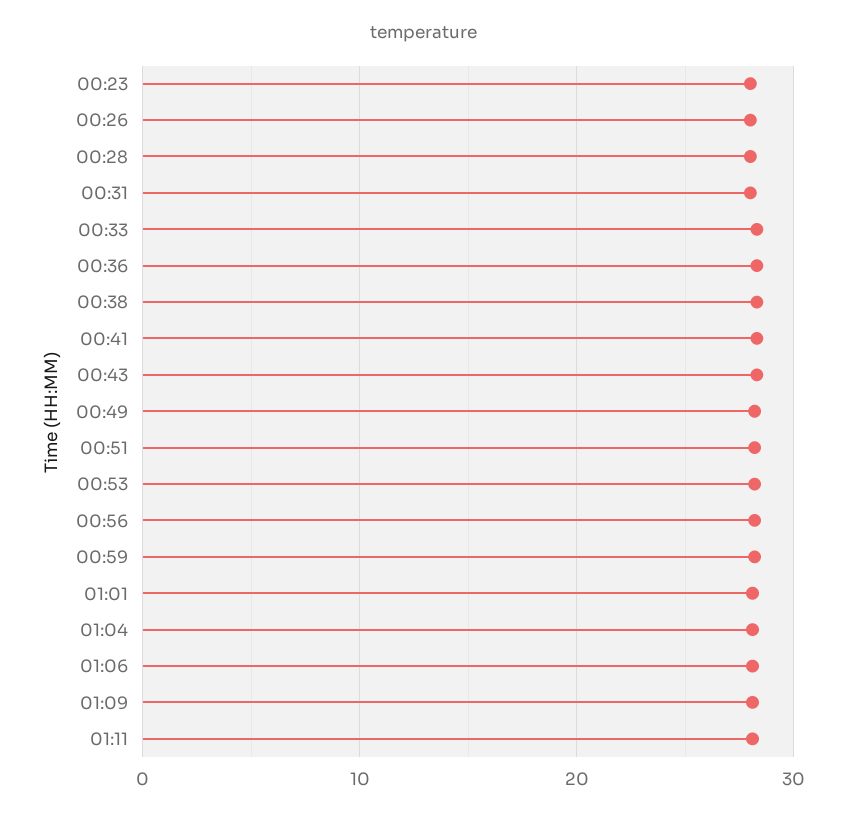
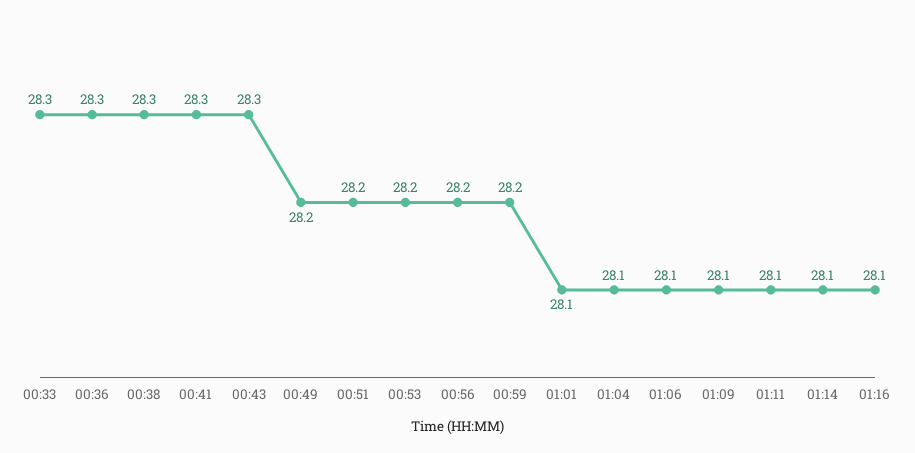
00:23: 28 -> none
00:26: 28 -> none
00:28: 28 -> none
00:31: 28 -> none
01:14: none -> 28.1
01:16: none -> 28.1

